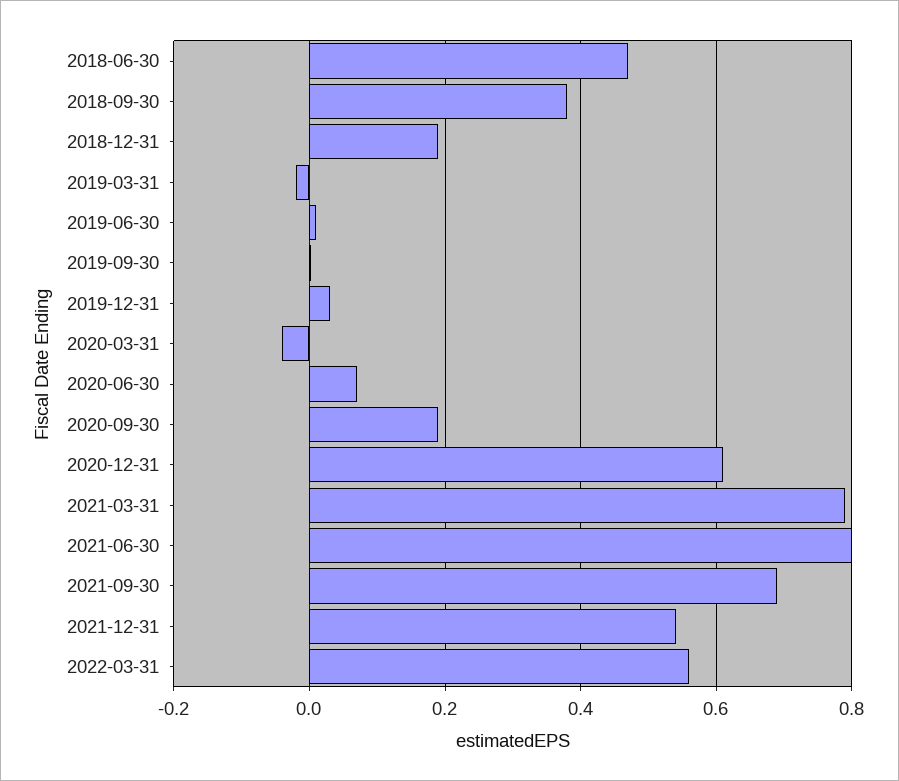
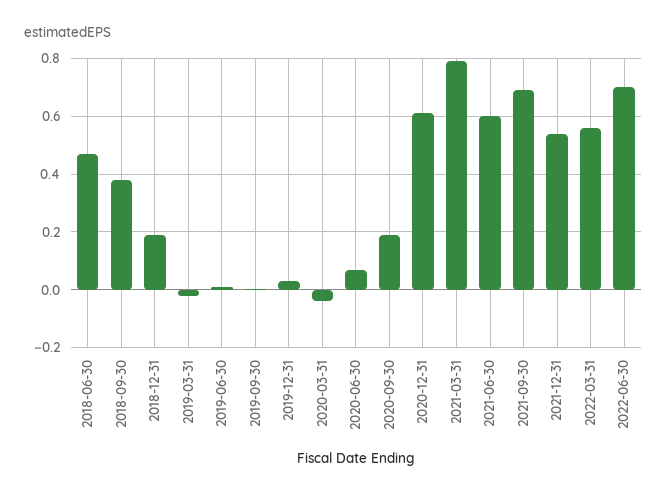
2021-06-30: 0.8 -> 0.6
2022-06-30: none -> 0.7

